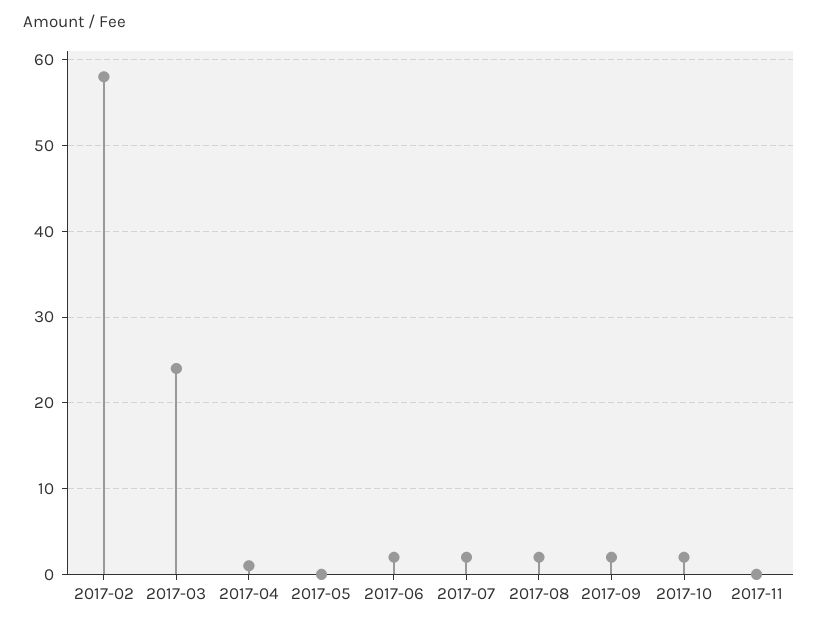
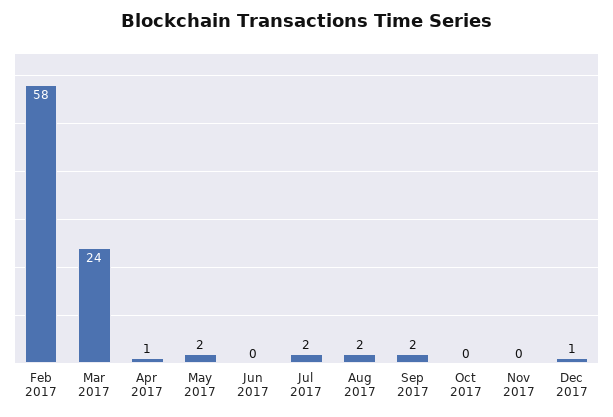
2017-05: 0 -> 2
2017-06: 2 -> 0
2017-10: 2 -> 0
Dec 2017: none -> 1

